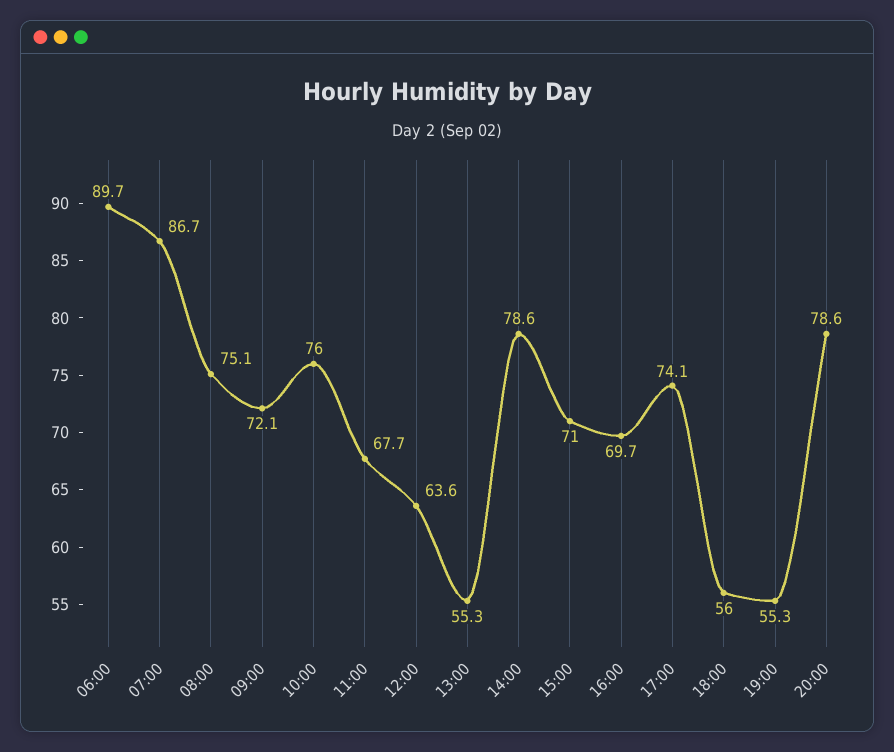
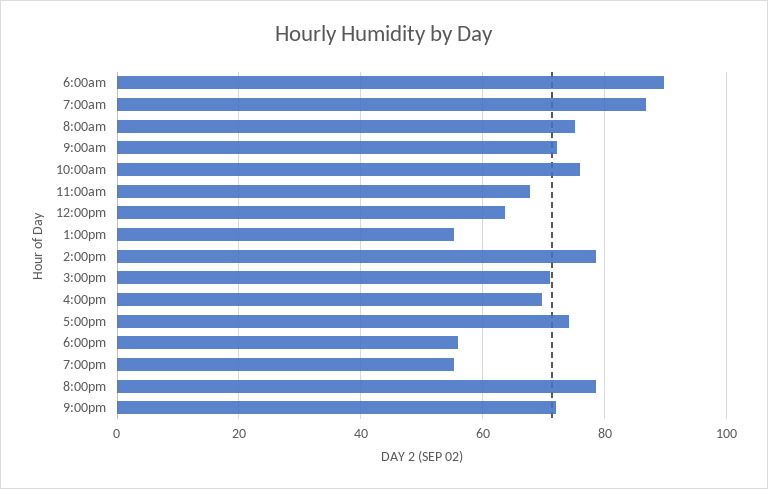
9:00pm: none -> 72

